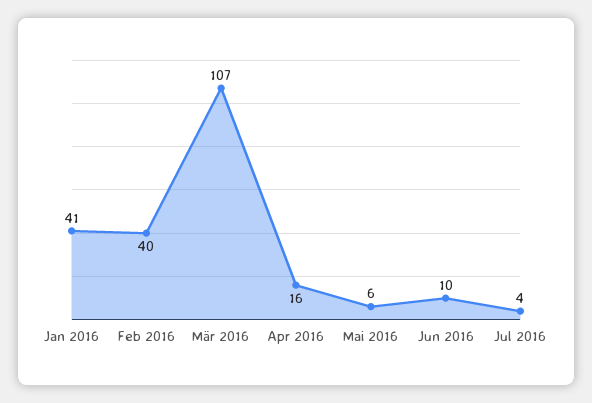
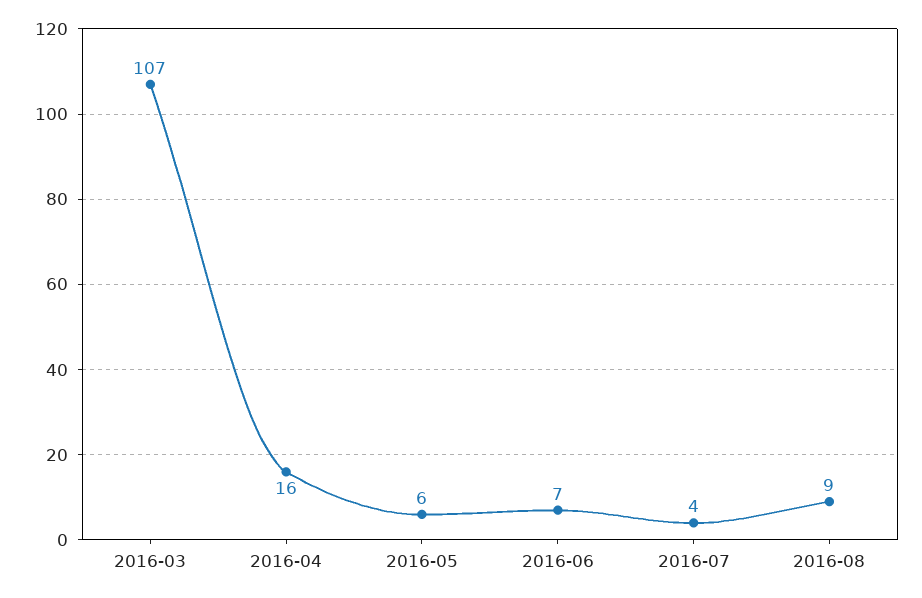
Jan 2016: 41 -> none
Feb 2016: 40 -> none
Jun 2016: 10 -> 7
2016-08: none -> 9

